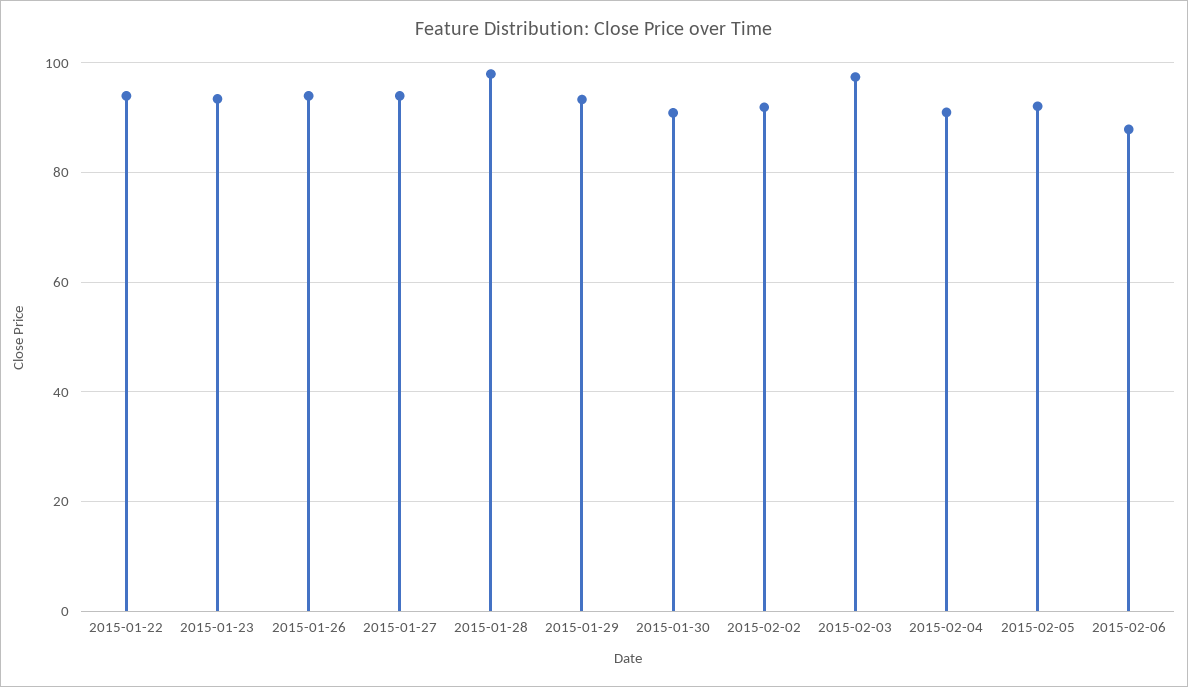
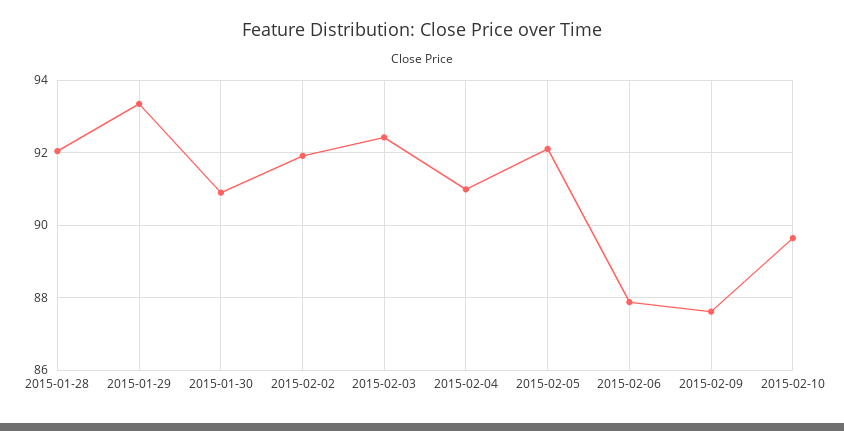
2015-01-22: 94 -> none
2015-01-23: 94 -> none
2015-01-26: 94 -> none
2015-01-27: 94 -> none
2015-01-28: 98 -> 92
2015-02-03: 98 -> 92.4
2015-02-09: none -> 87.6
2015-02-10: none -> 89.6

